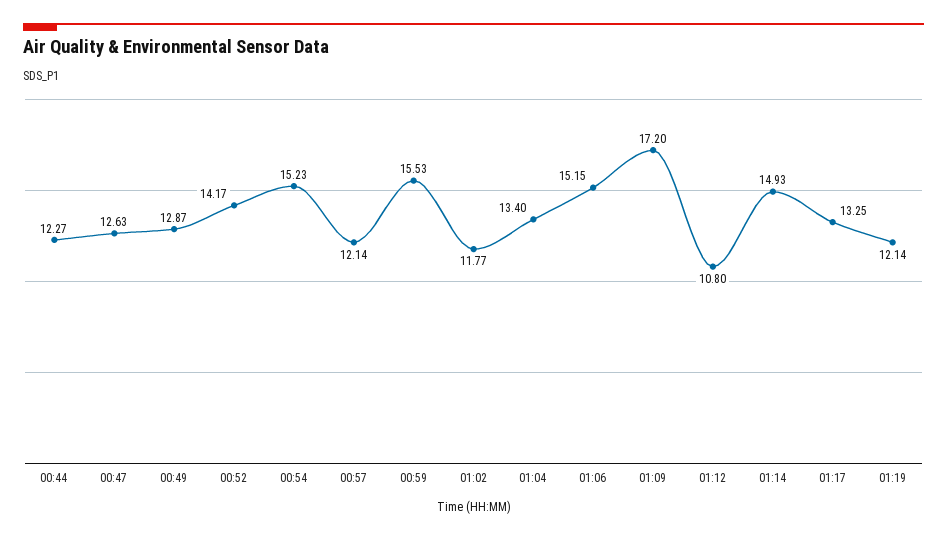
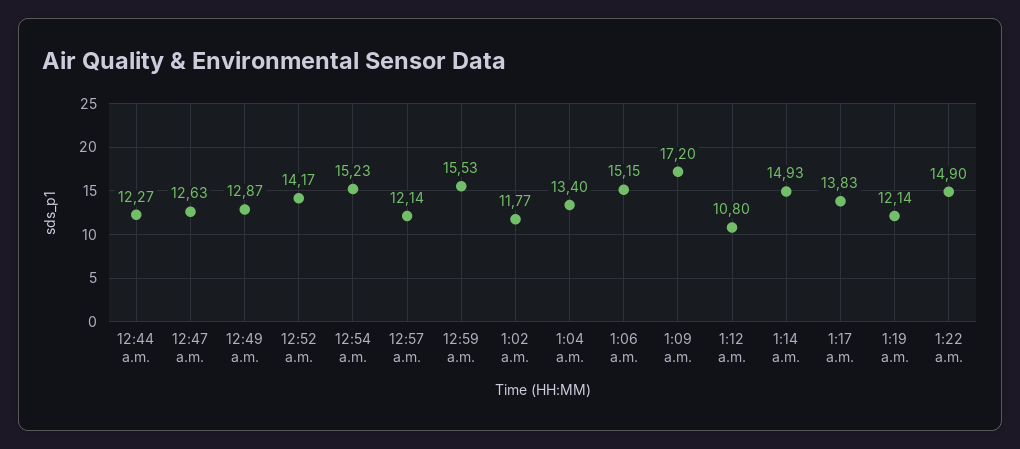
01:17: 13.25 -> 13.83
1:22 a.m.: none -> 14.9

